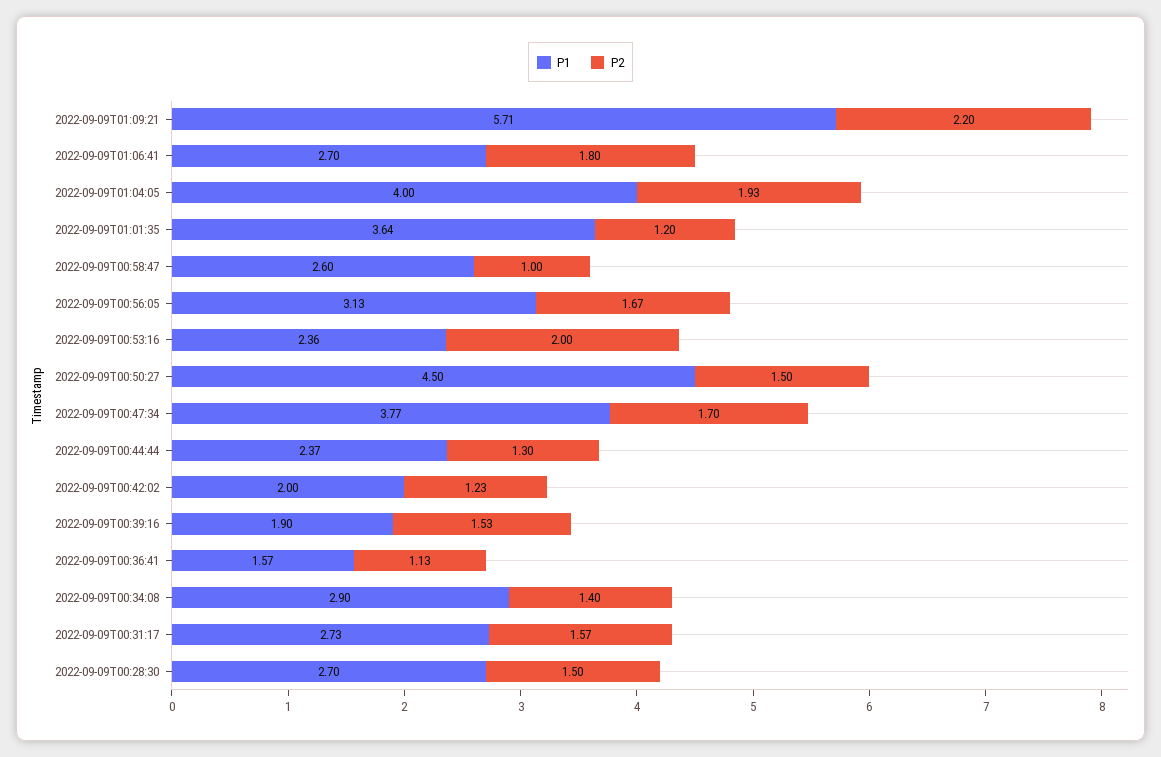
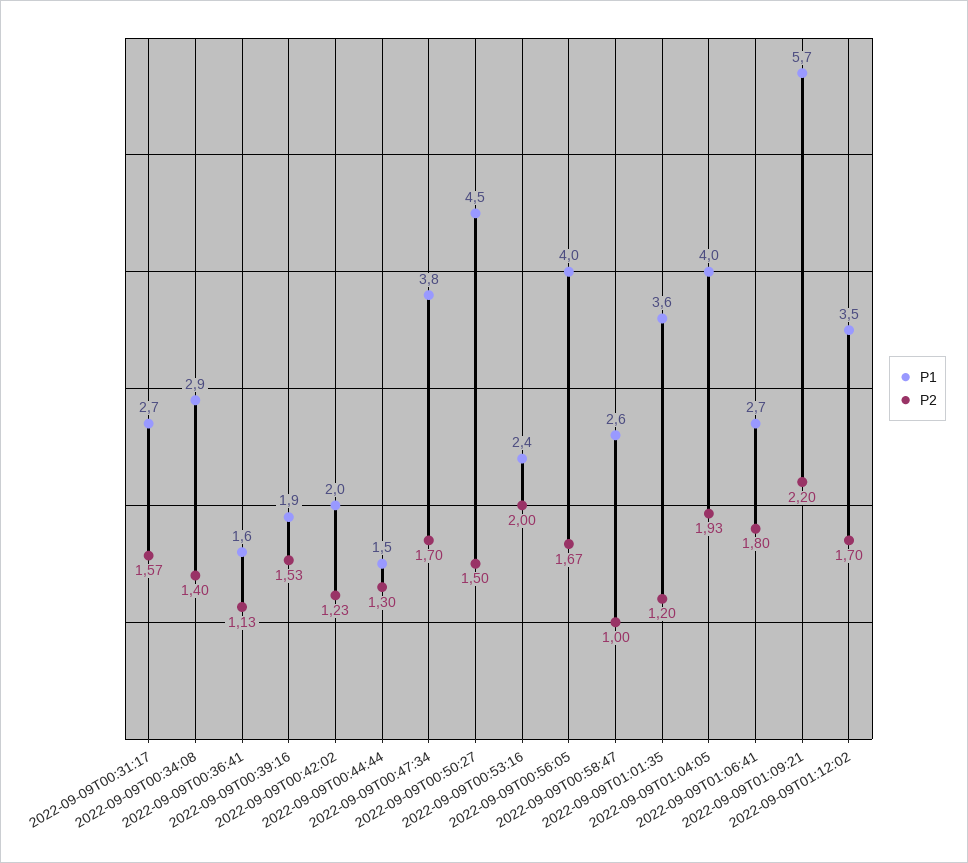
P1, 2022-09-09T00:56:05: 3.13 -> 4
P1, 2022-09-09T00:44:44: 2.37 -> 1.5
P1, 2022-09-09T00:28:30: 2.7 -> none
P2, 2022-09-09T00:28:30: 1.5 -> none
P1, 2022-09-09T01:12:02: none -> 3.5
P2, 2022-09-09T01:12:02: none -> 1.7

